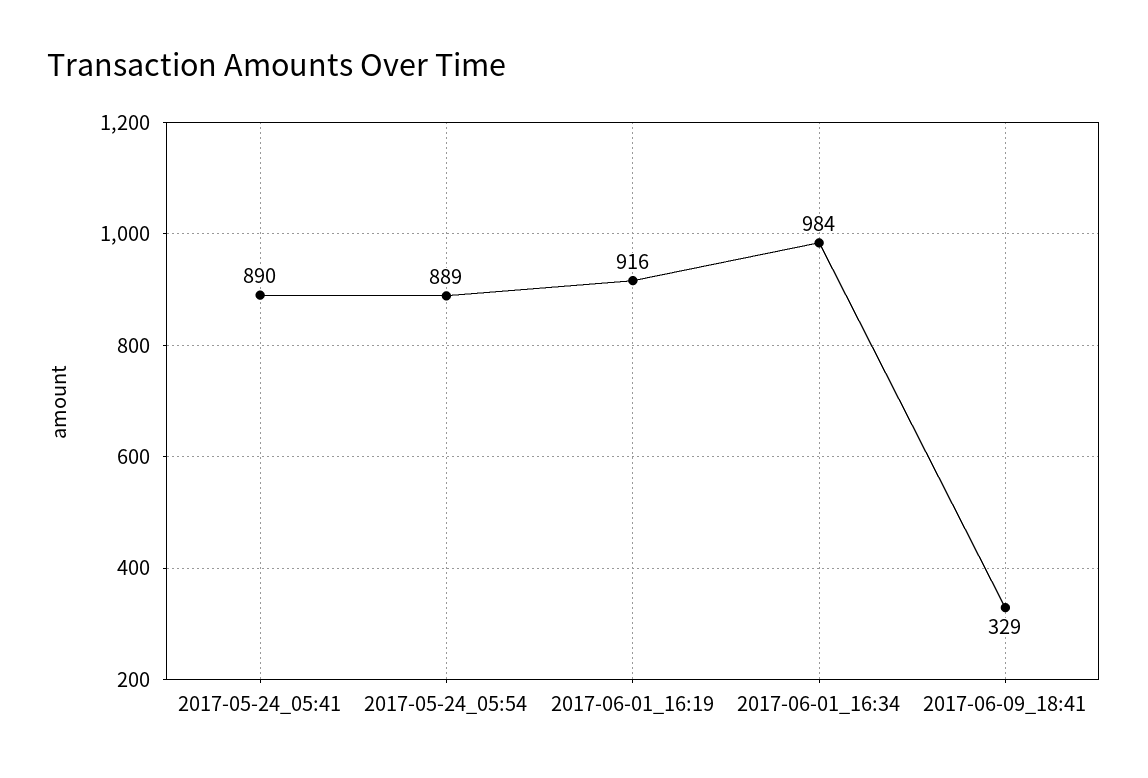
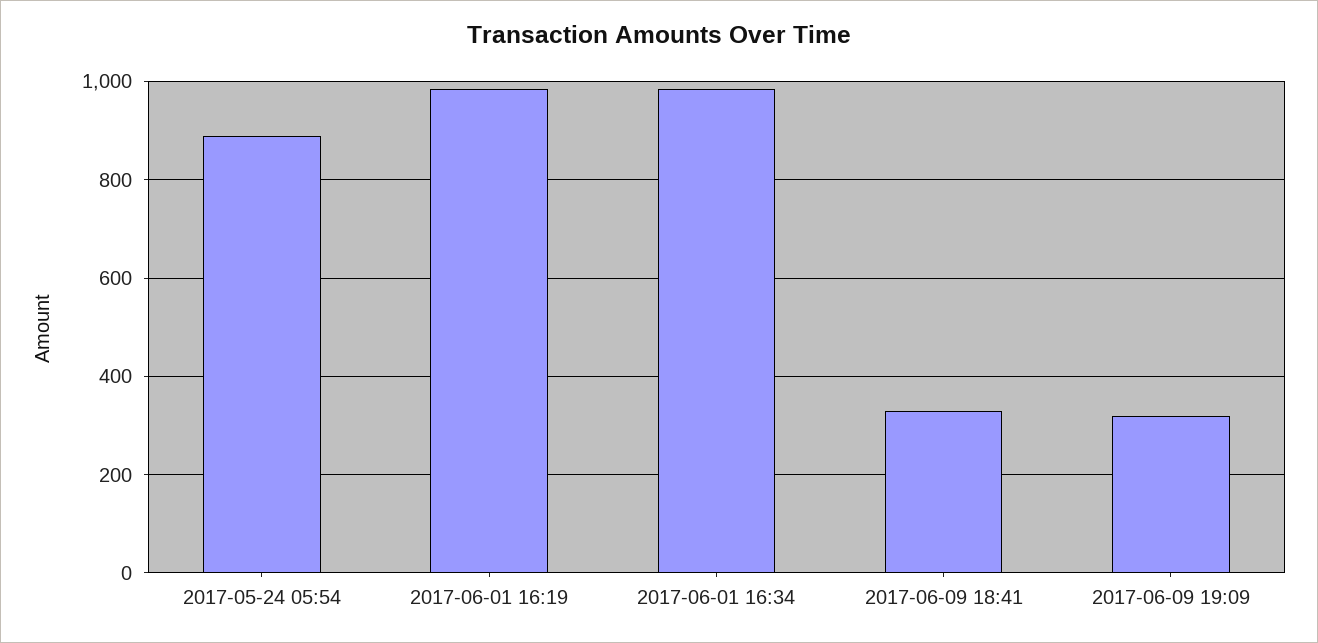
2017-05-24_05:41: 890 -> none
2017-06-01_16:19: 916 -> 980
2017-06-09 19:09: none -> 320

